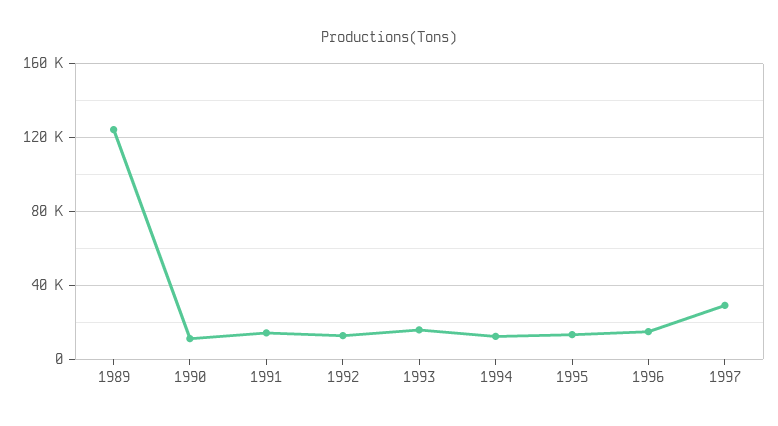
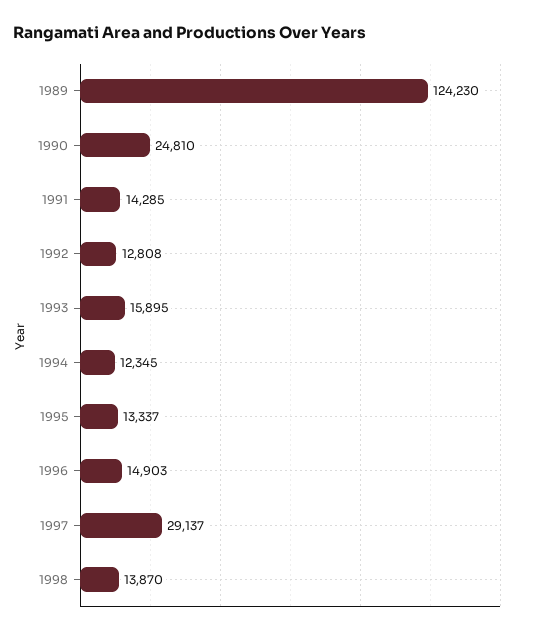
1990: 10000 -> 24810
1998: none -> 13870

